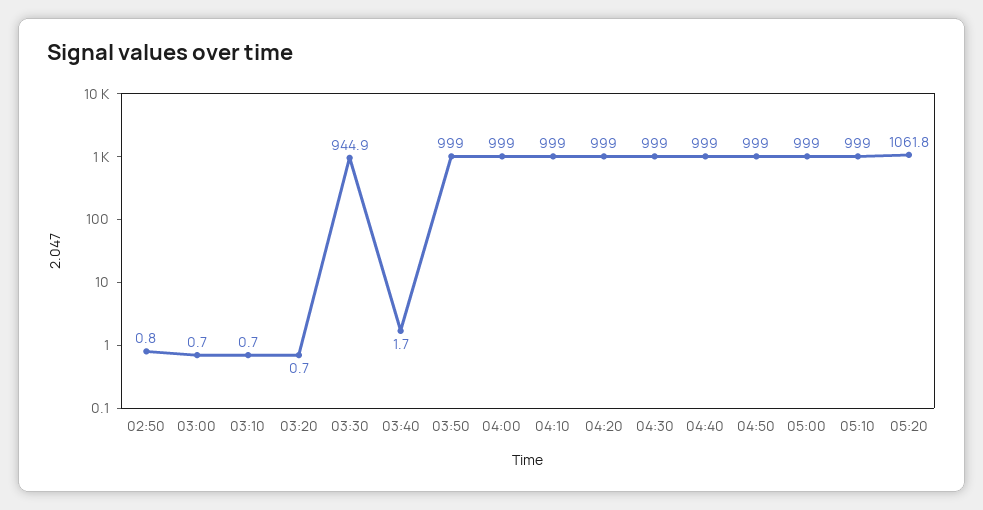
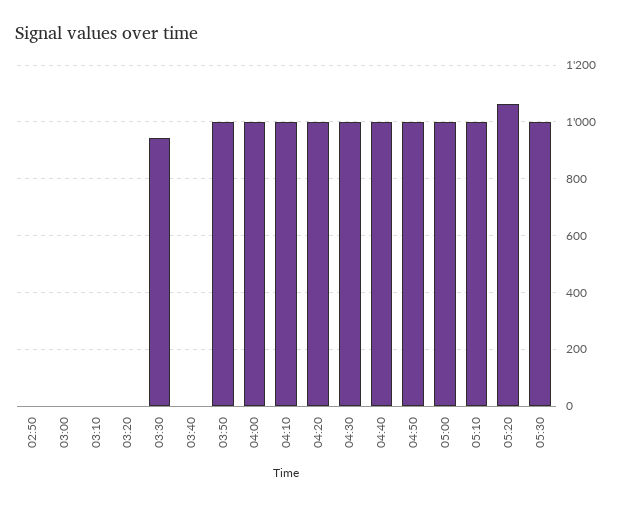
05:30: none -> 1000

